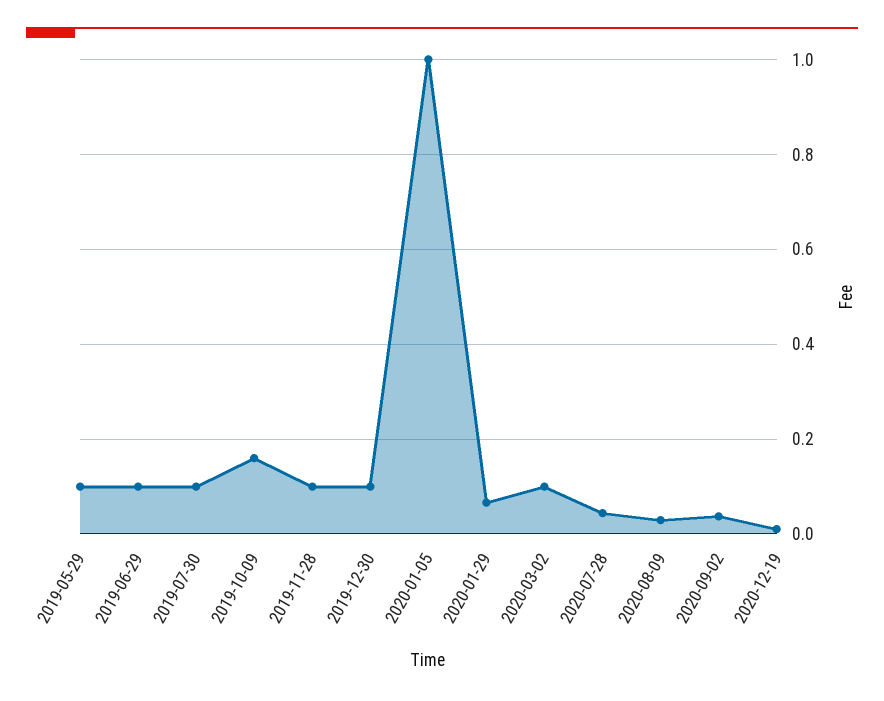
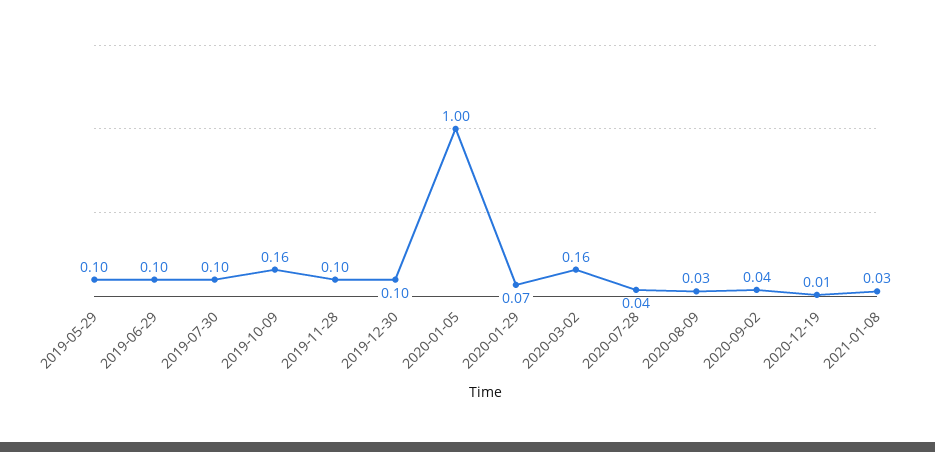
2020-03-02: 0.1 -> 0.16
2021-01-08: none -> 0.03

